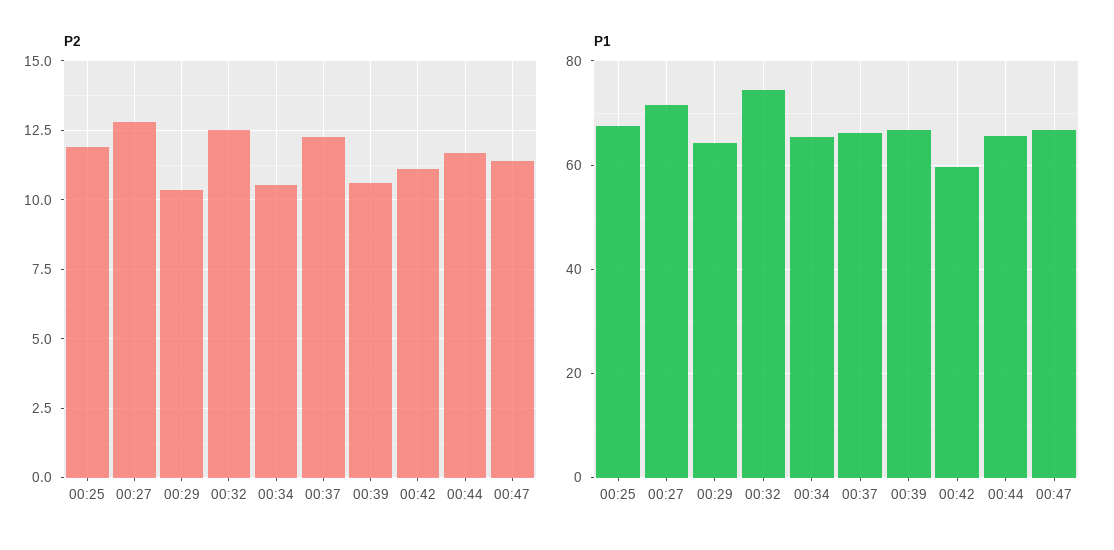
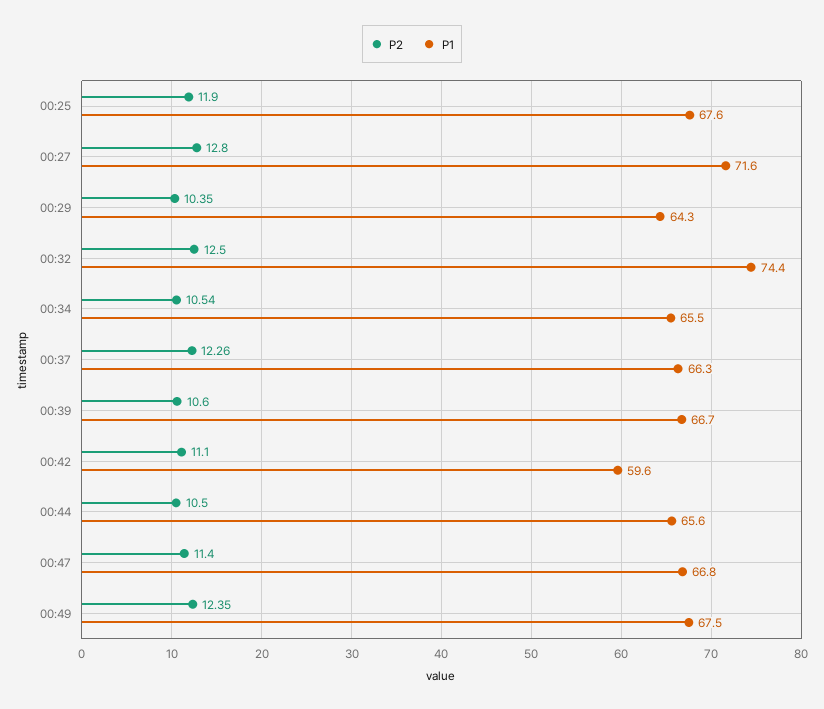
P2, 00:44: 11.75 -> 10.5
P2, 00:49: none -> 12.35
P1, 00:49: none -> 67.5

